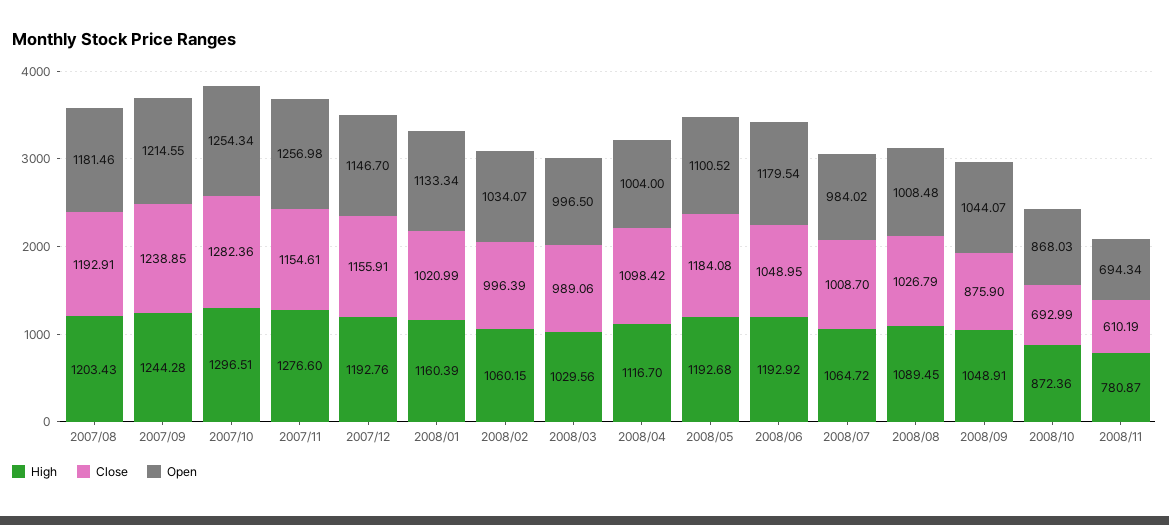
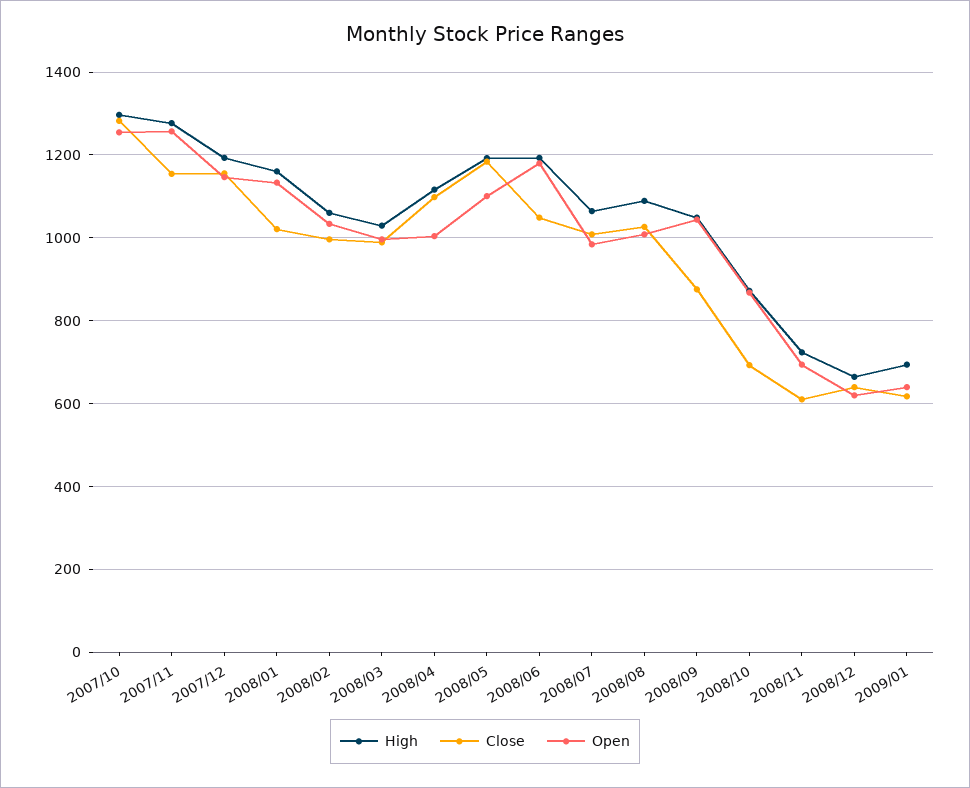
High, 2007/08: 1203.43 -> none
Close, 2007/08: 1192.91 -> none
Open, 2007/08: 1181.46 -> none
High, 2007/09: 1244.28 -> none
Close, 2007/09: 1238.85 -> none
Open, 2007/09: 1214.55 -> none
High, 2008/11: 780.87 -> 720
High, 2008/12: none -> 660
Close, 2008/12: none -> 640
Open, 2008/12: none -> 620
High, 2009/01: none -> 700
Close, 2009/01: none -> 620
Open, 2009/01: none -> 640

